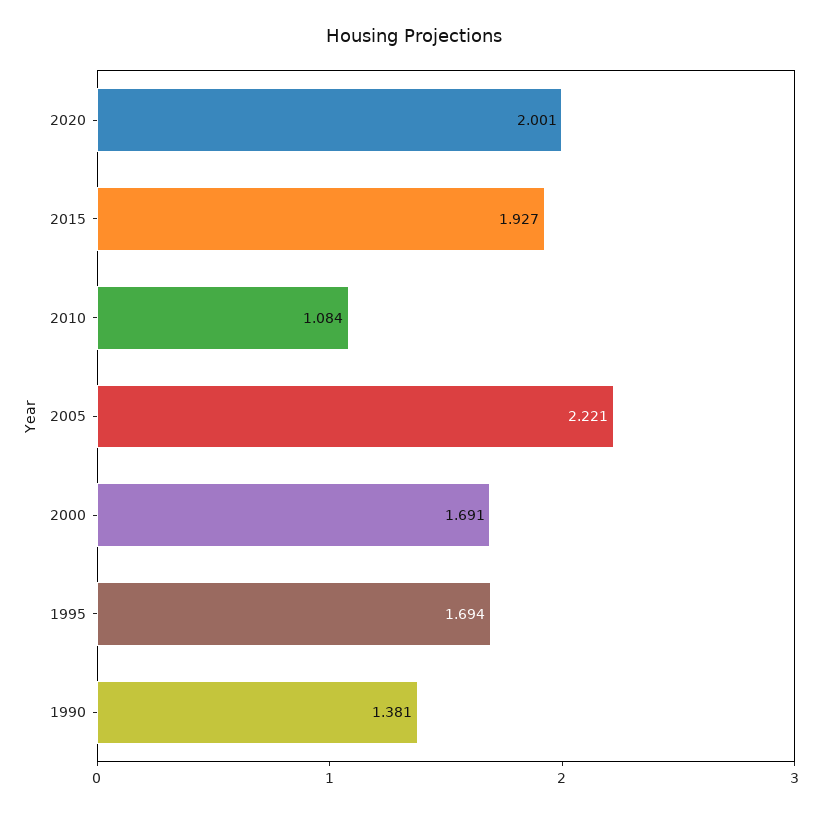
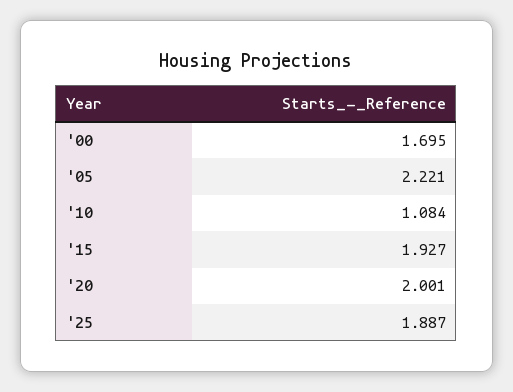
2000: 1.691 -> 1.695
1995: 1.694 -> none
1990: 1.381 -> none
'25: none -> 1.887

